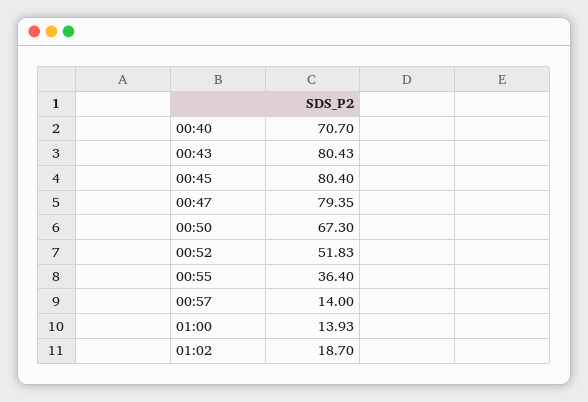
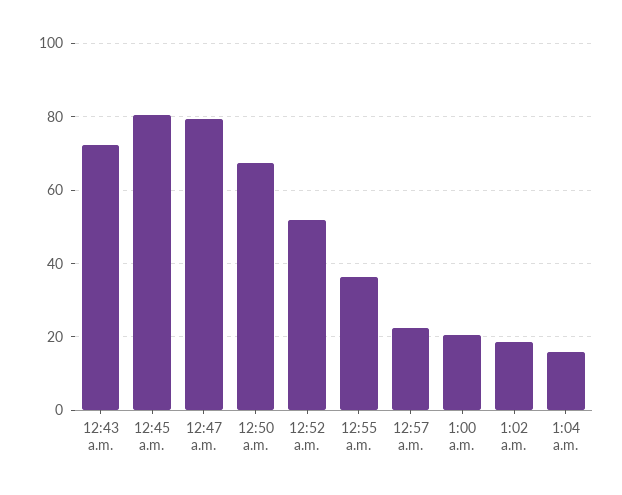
00:40: 70.7 -> none
00:43: 80.43 -> 72
00:57: 14 -> 22
01:00: 13.93 -> 20
1:04 a.m.: none -> 16

